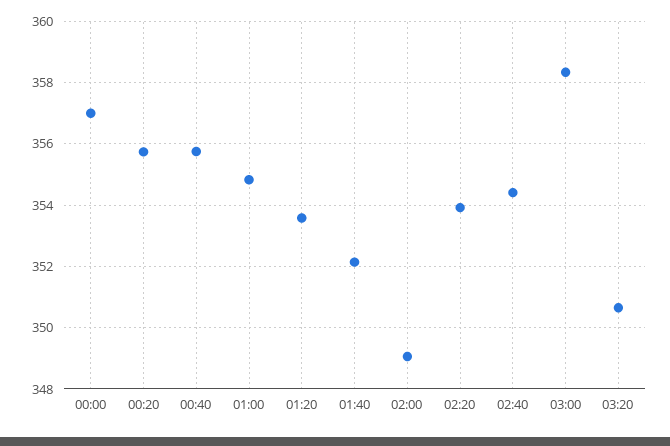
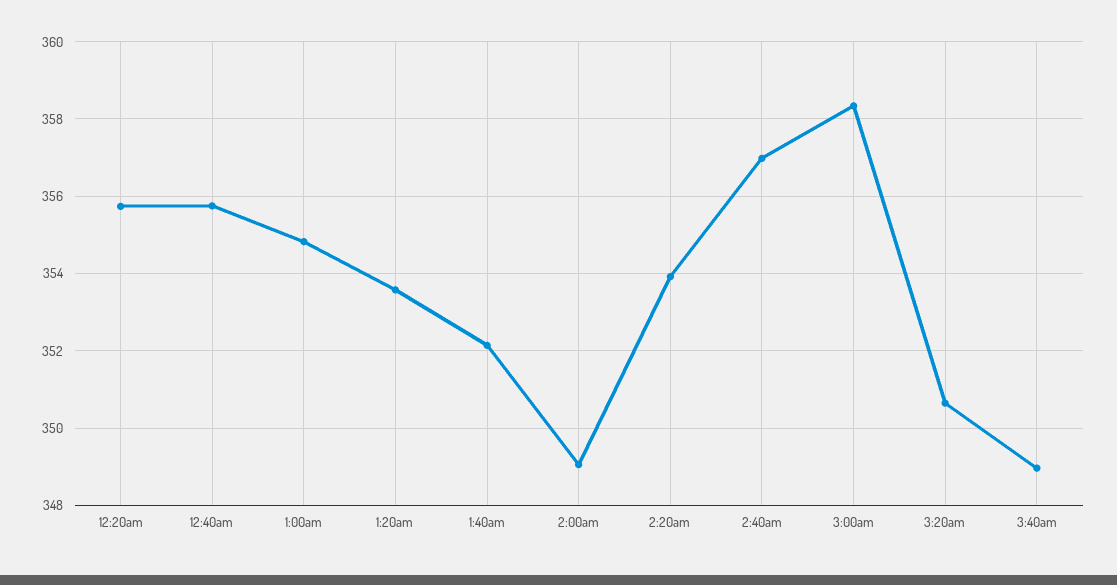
00:00: 357 -> none
02:40: 354.4 -> 357
3:40am: none -> 349

